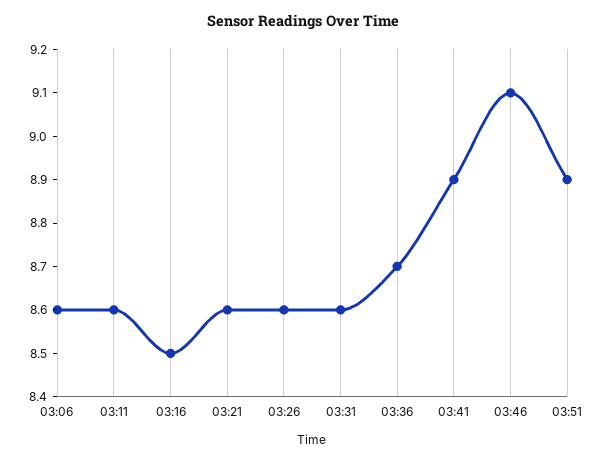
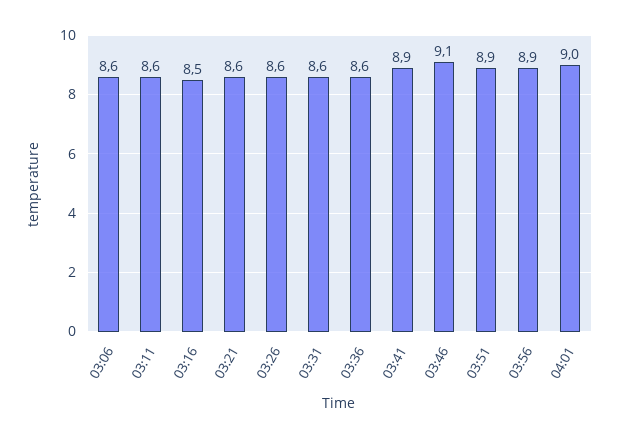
03:36: 8.7 -> 8.6
03:56: none -> 8.9
04:01: none -> 9

